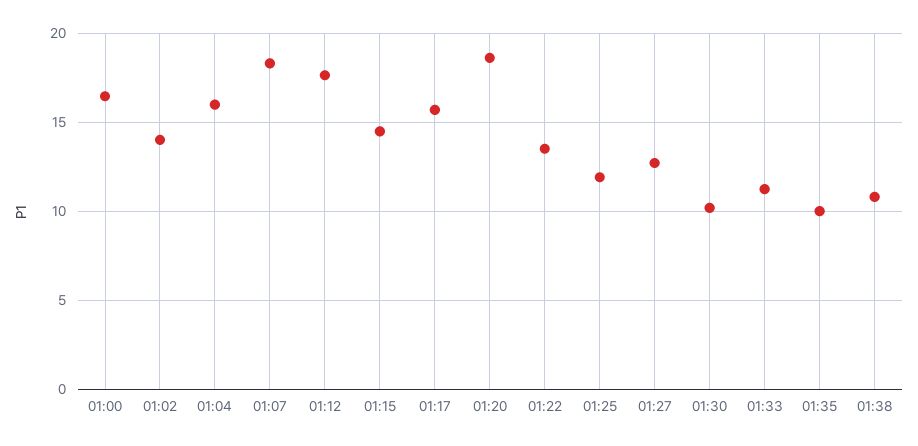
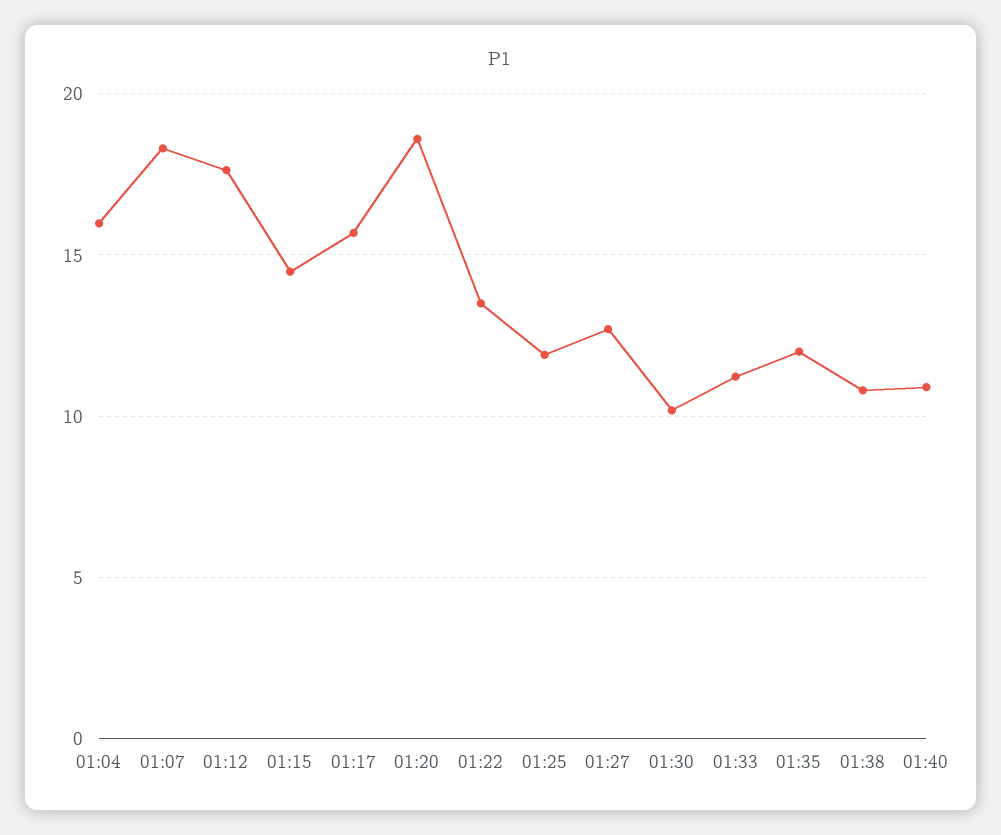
01:00: 16.5 -> none
01:02: 14 -> none
01:35: 10 -> 12
01:40: none -> 11

